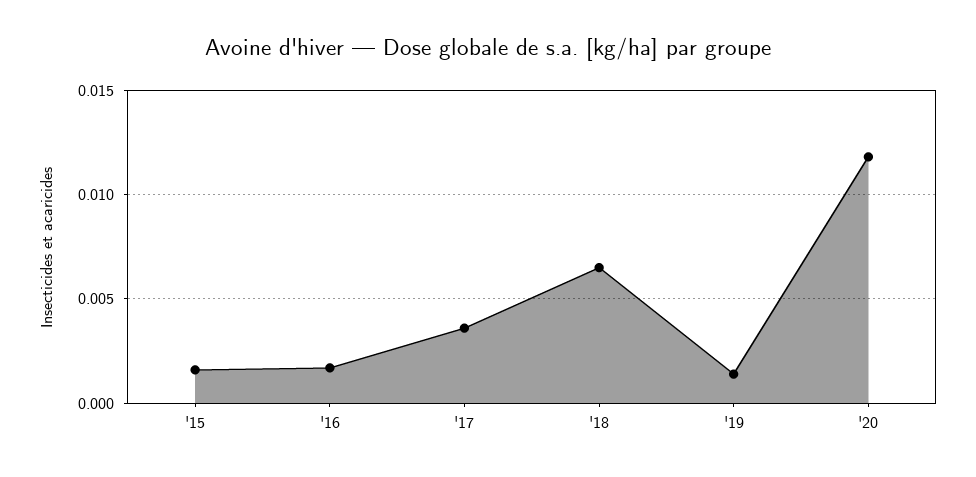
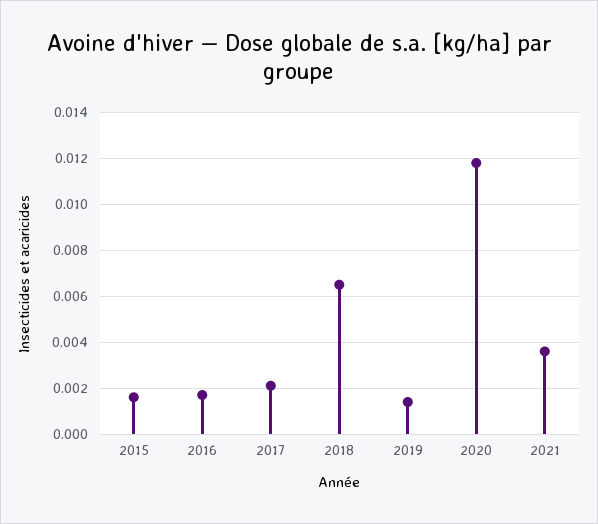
'17: 0.0035 -> 0.002
2021: none -> 0.0035

